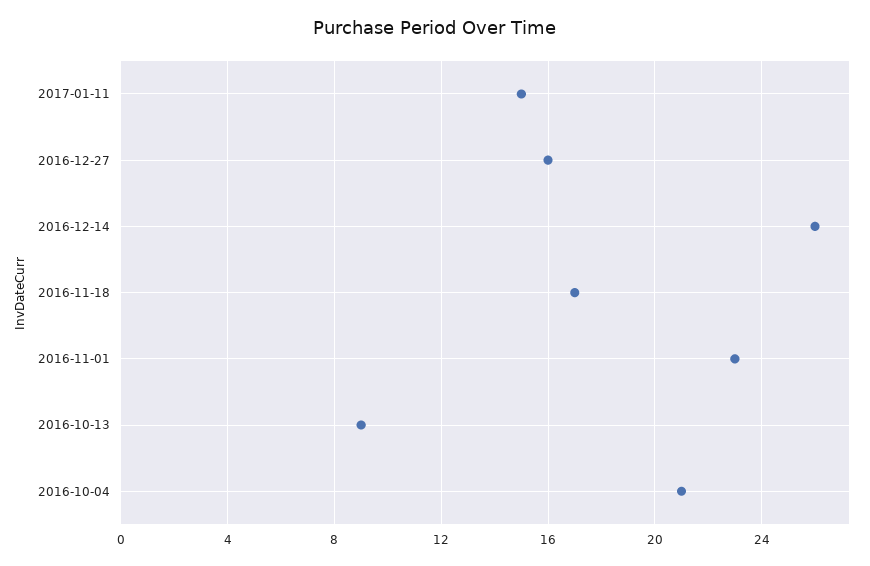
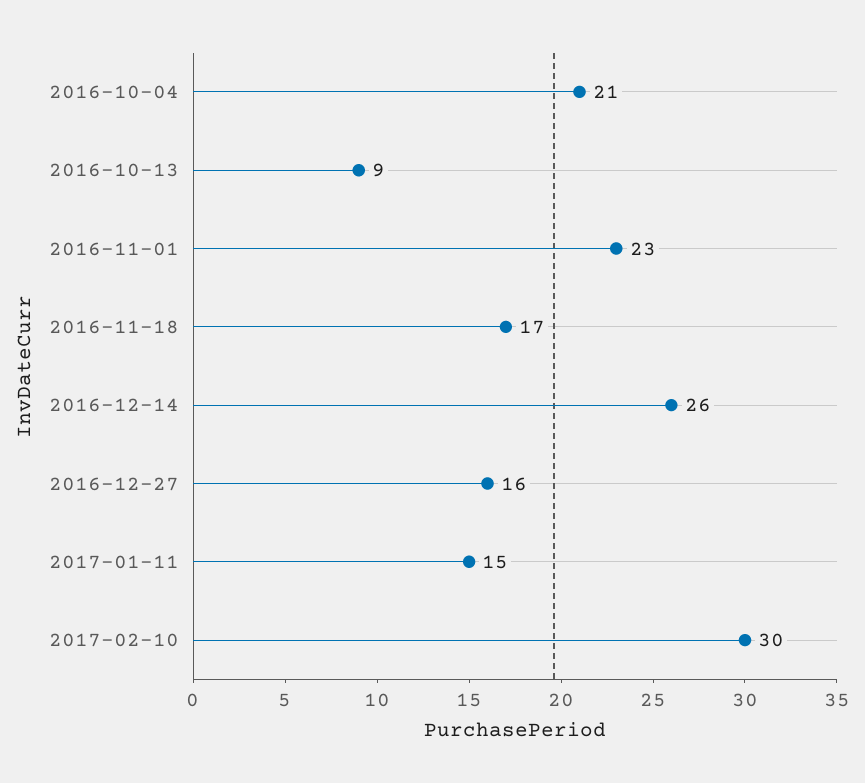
2017-02-10: none -> 30

